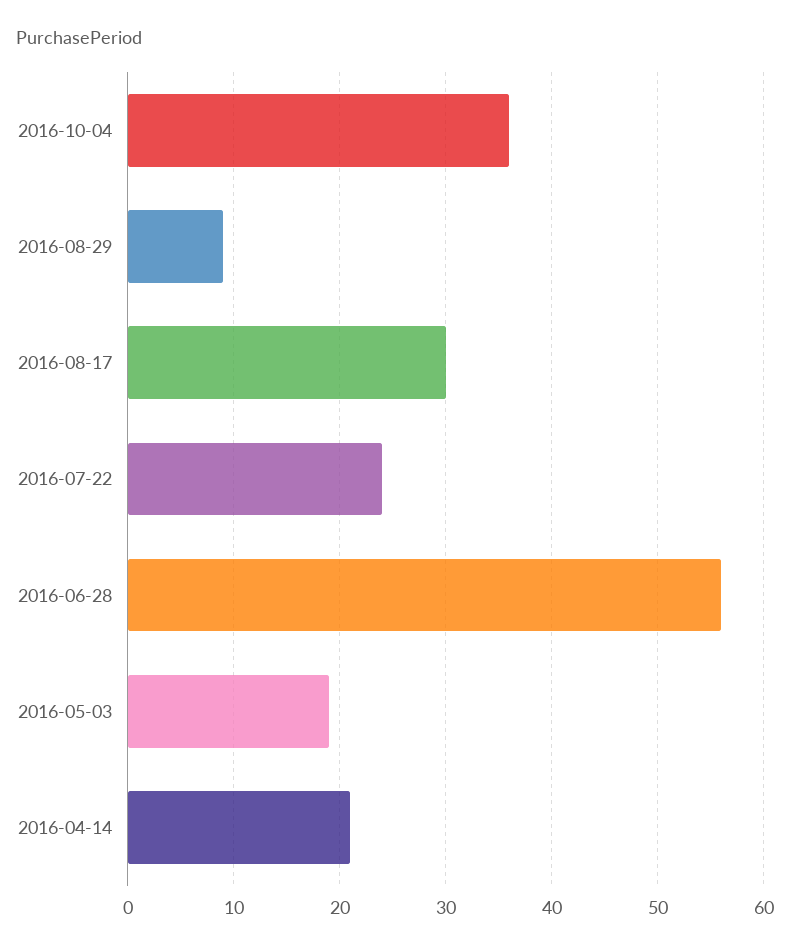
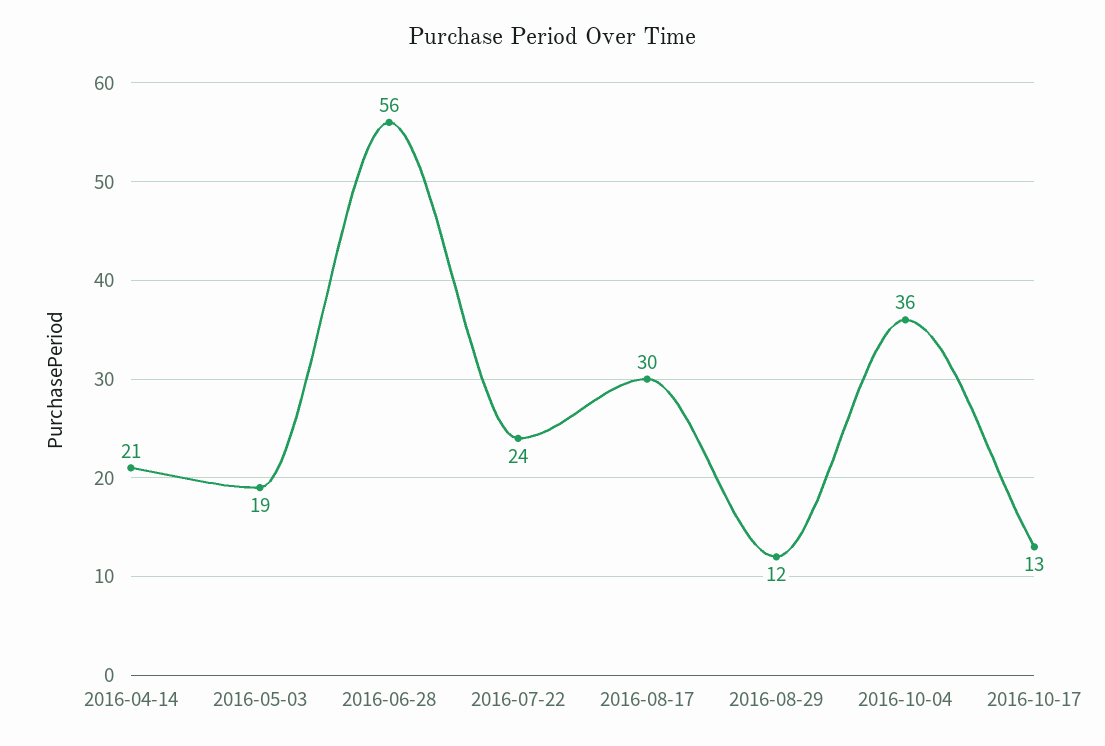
2016-08-29: 9 -> 12
2016-10-17: none -> 13

